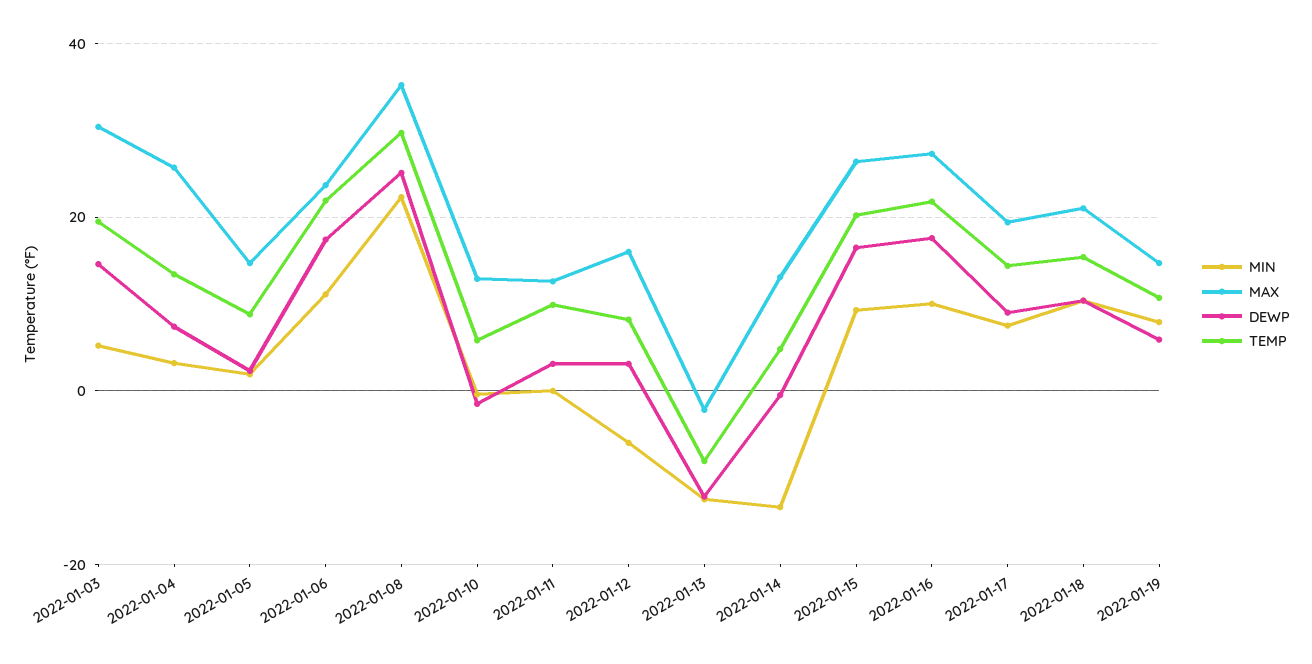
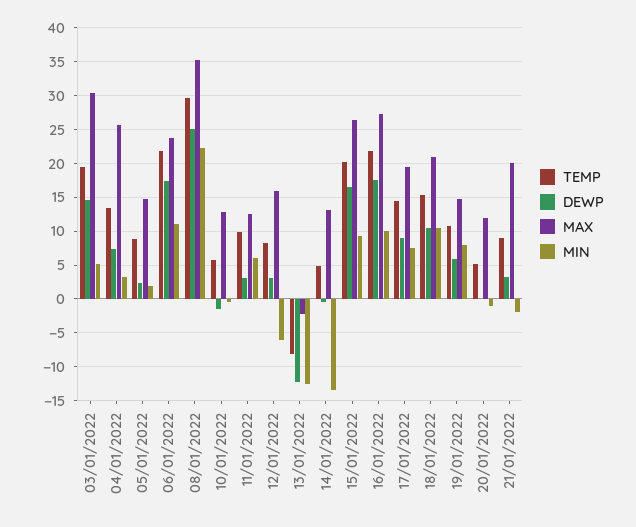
MIN, 2022-01-11: 0 -> 6
TEMP, 20/01/2022: none -> 5
DEWP, 20/01/2022: none -> 0
MAX, 20/01/2022: none -> 12
MIN, 20/01/2022: none -> -1
TEMP, 21/01/2022: none -> 9
DEWP, 21/01/2022: none -> 3
MAX, 21/01/2022: none -> 20
MIN, 21/01/2022: none -> -2

